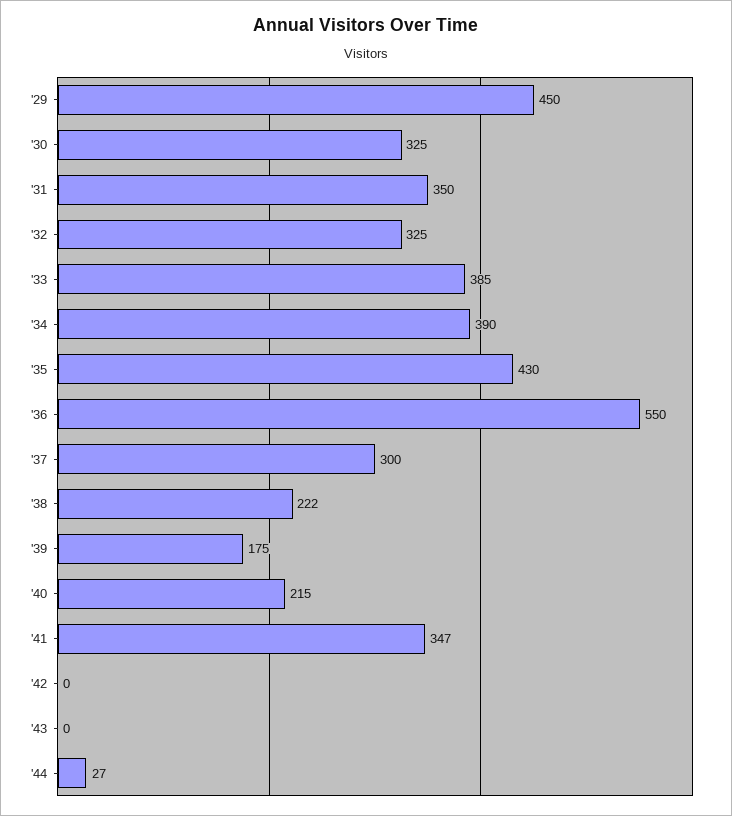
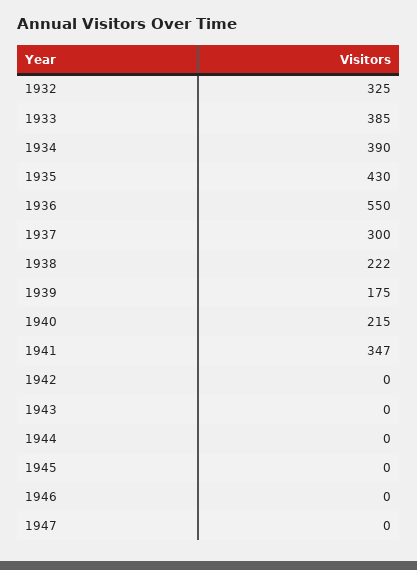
'29: 450 -> none
'30: 325 -> none
'31: 350 -> none
'44: 27 -> 0
1945: none -> 0
1946: none -> 0
1947: none -> 0

